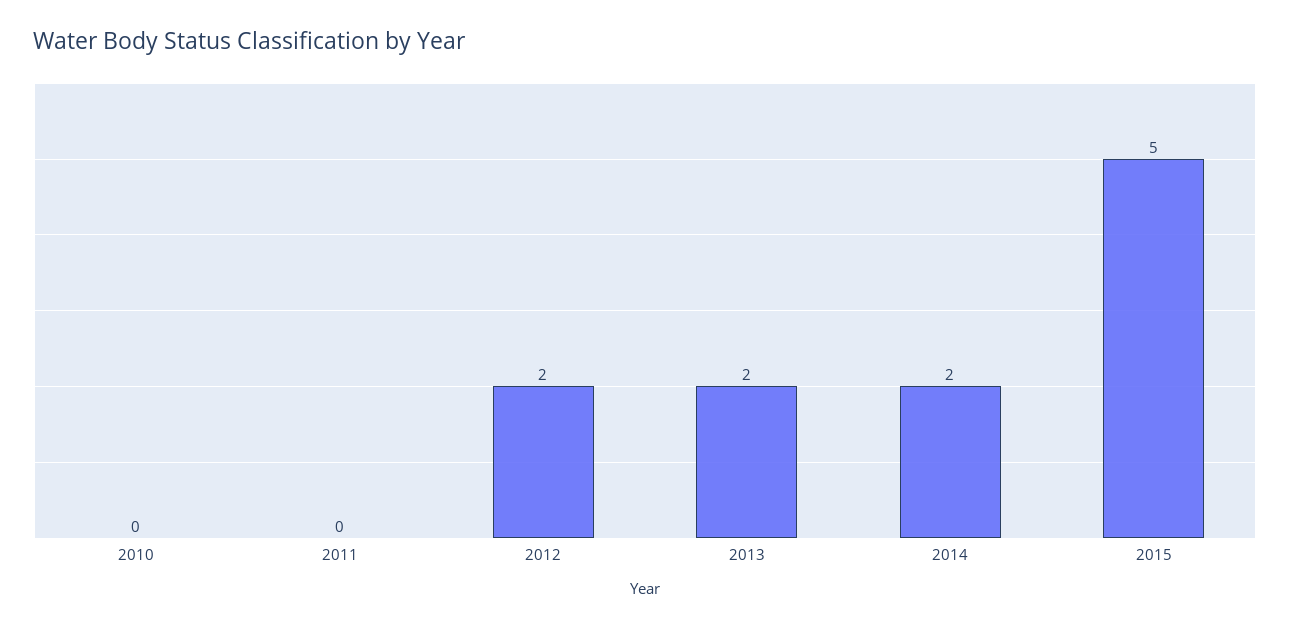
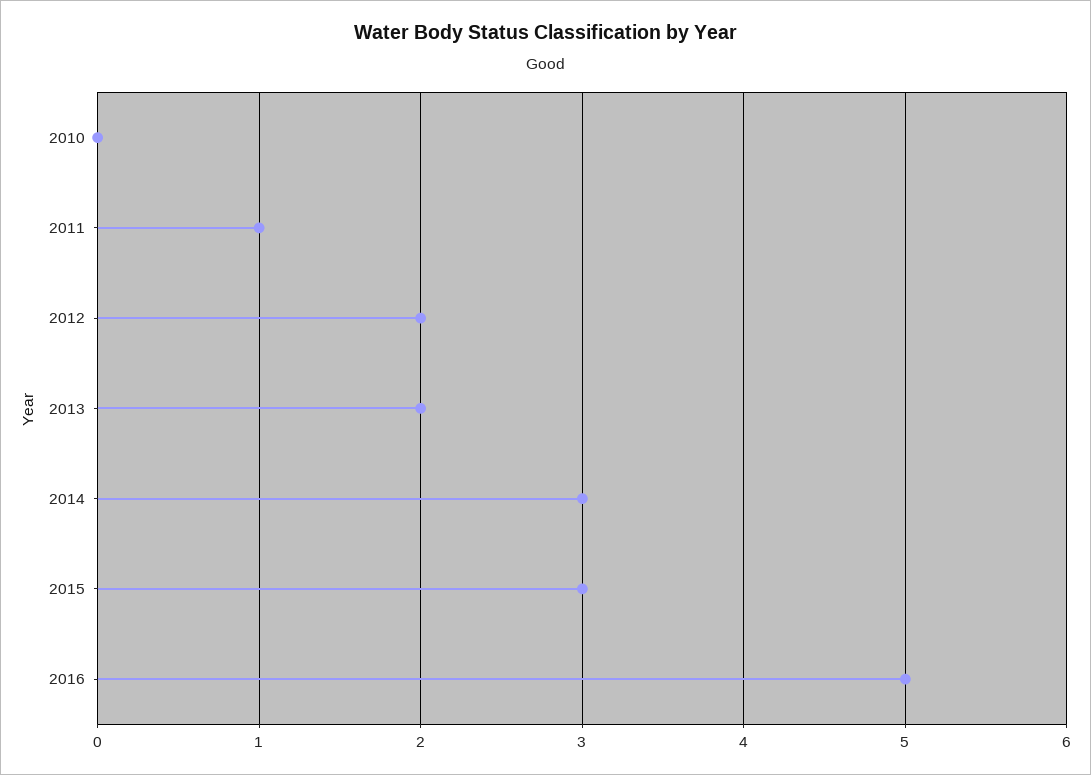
2011: 0 -> 1
2014: 2 -> 3
2015: 5 -> 3
2016: none -> 5

